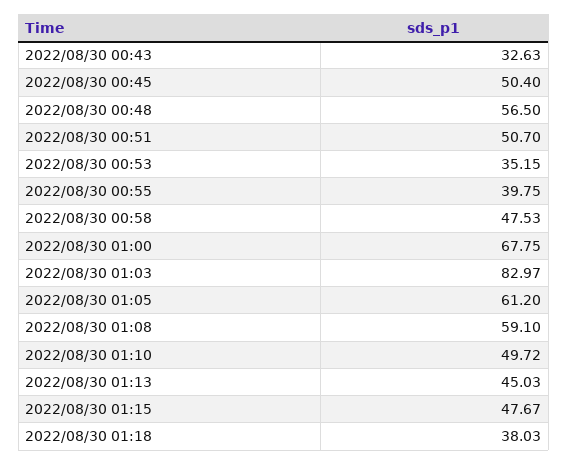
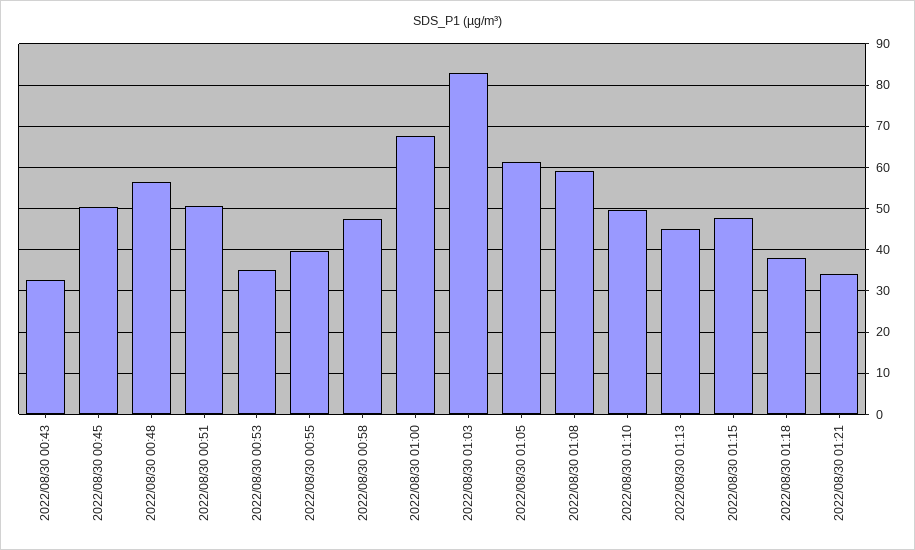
2022/08/30 01:21: none -> 34

